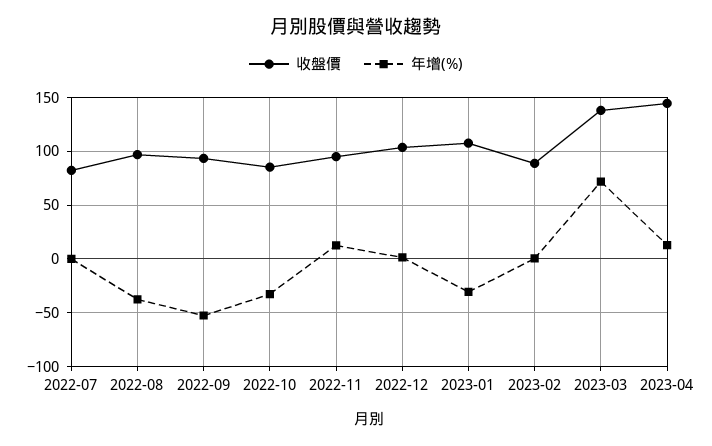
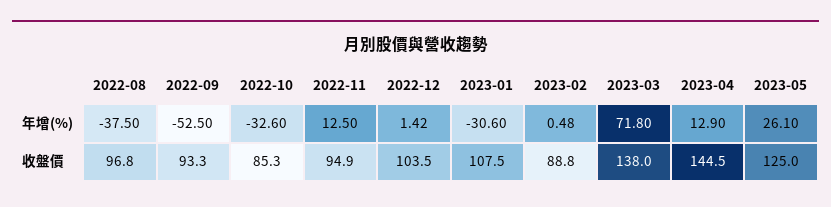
收盤價, 2022-07: 80 -> none
年增(%), 2022-07: 0 -> none
年增(%), 2023-05: none -> 26.1
收盤價, 2023-05: none -> 125

